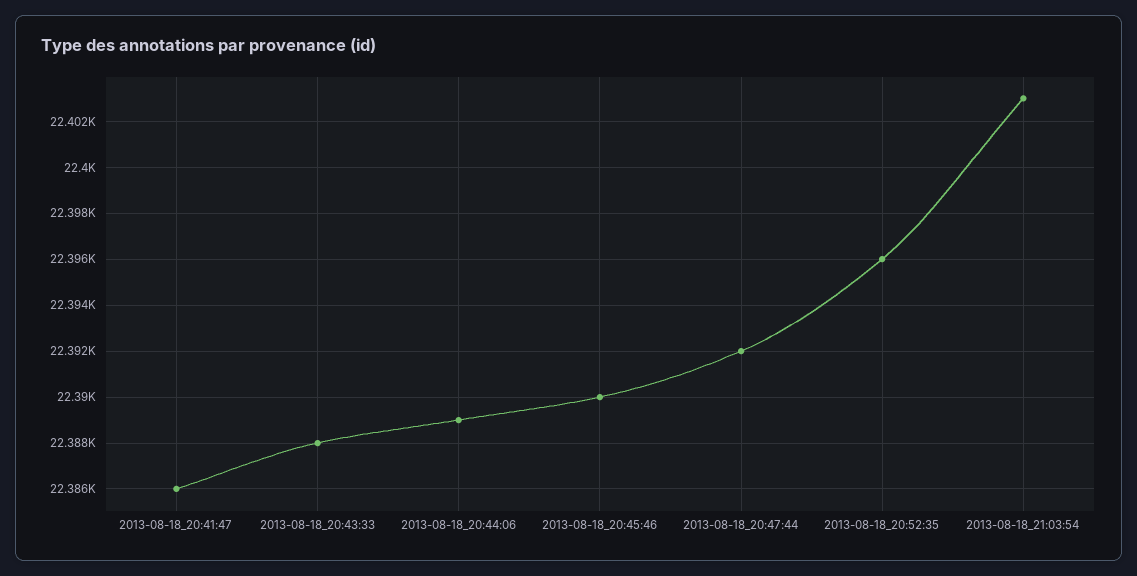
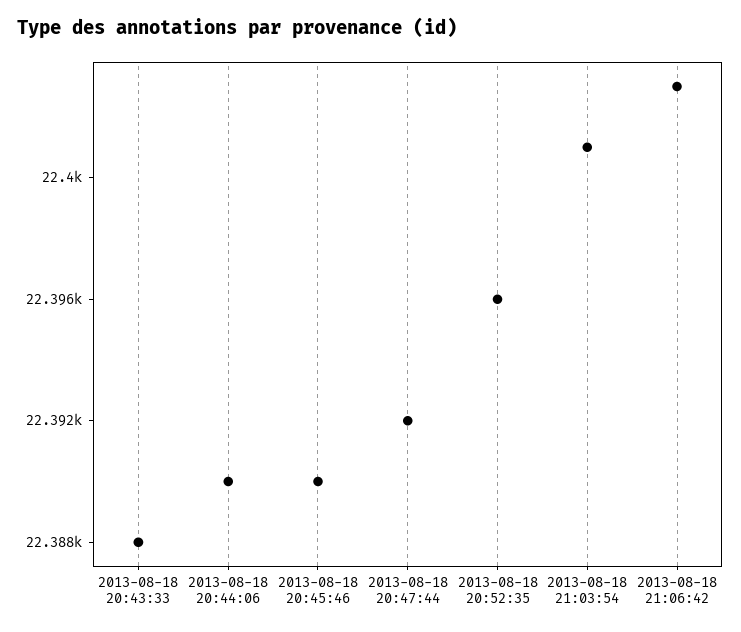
2013-08-18_20:41:47: 22386 -> none
2013-08-18_20:44:06: 22389 -> 22390
2013-08-18_21:03:54: 22403 -> 22401
2013-08-18 21:06:42: none -> 22403

